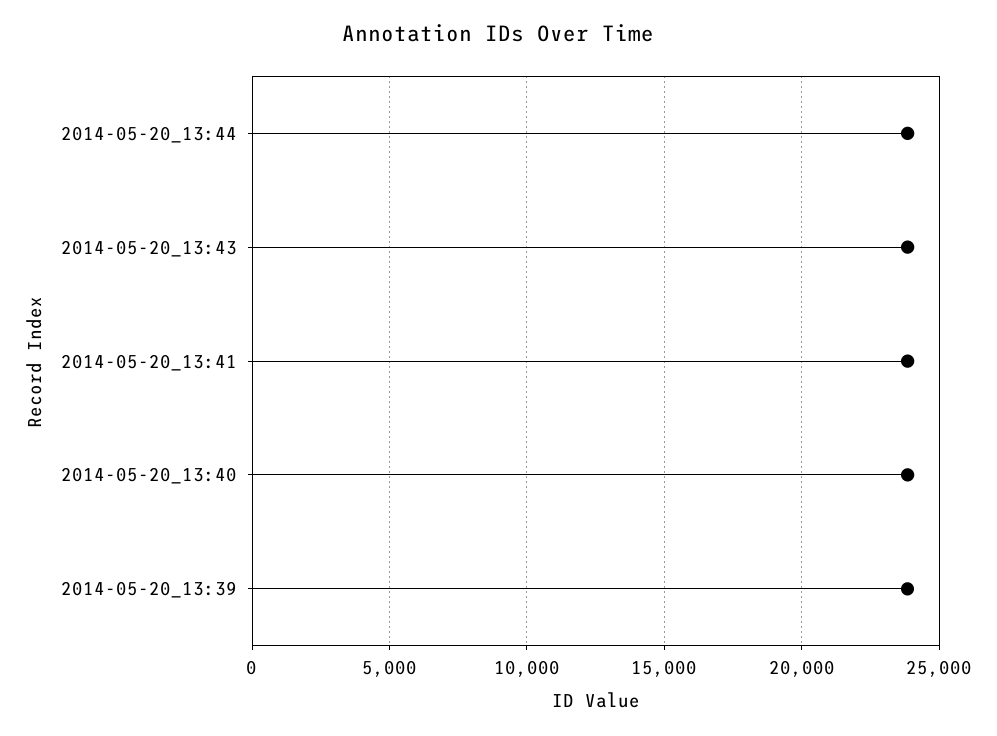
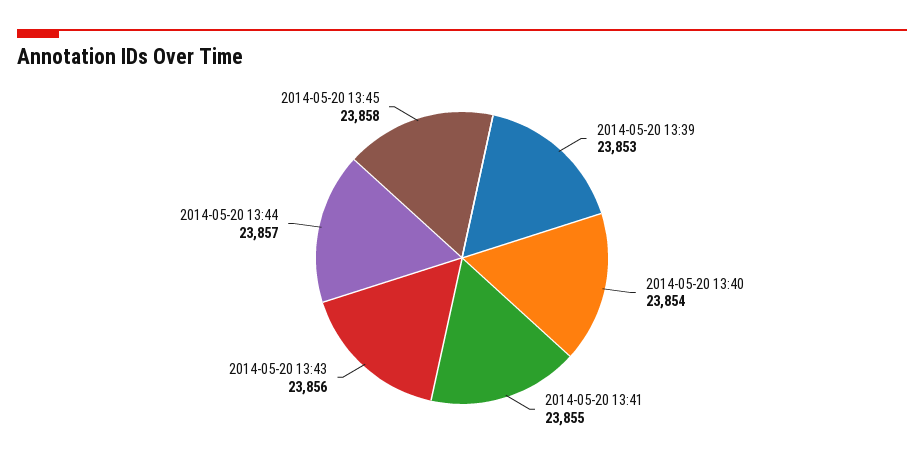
2014-05-20 13:45: none -> 23858

